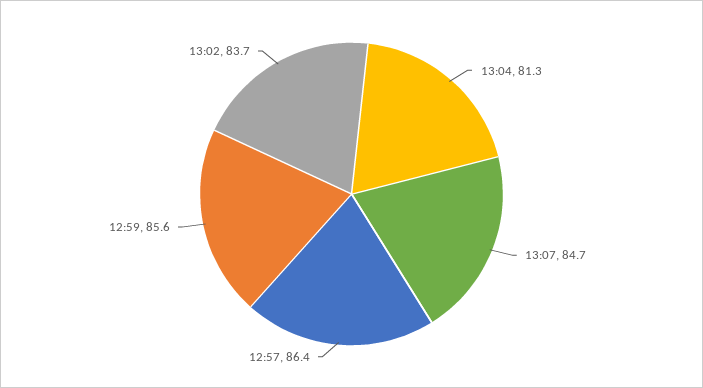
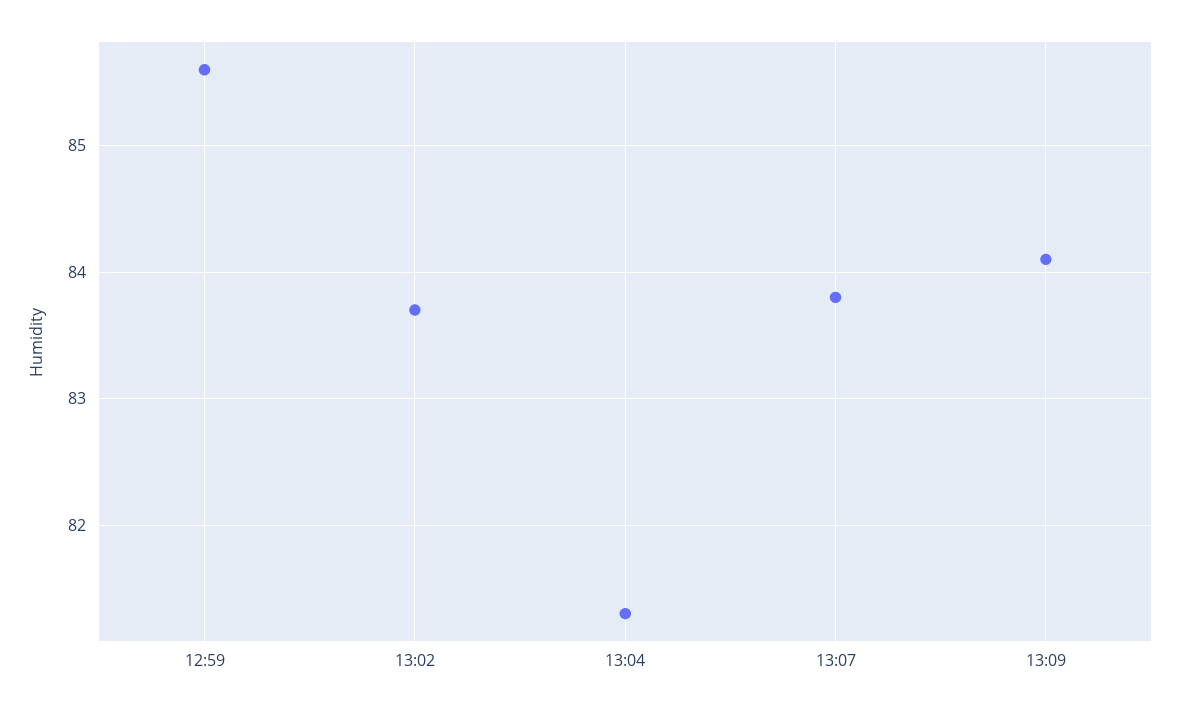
13:07: 84.7 -> 83.8
12:57: 86.4 -> none
13:09: none -> 84.1

